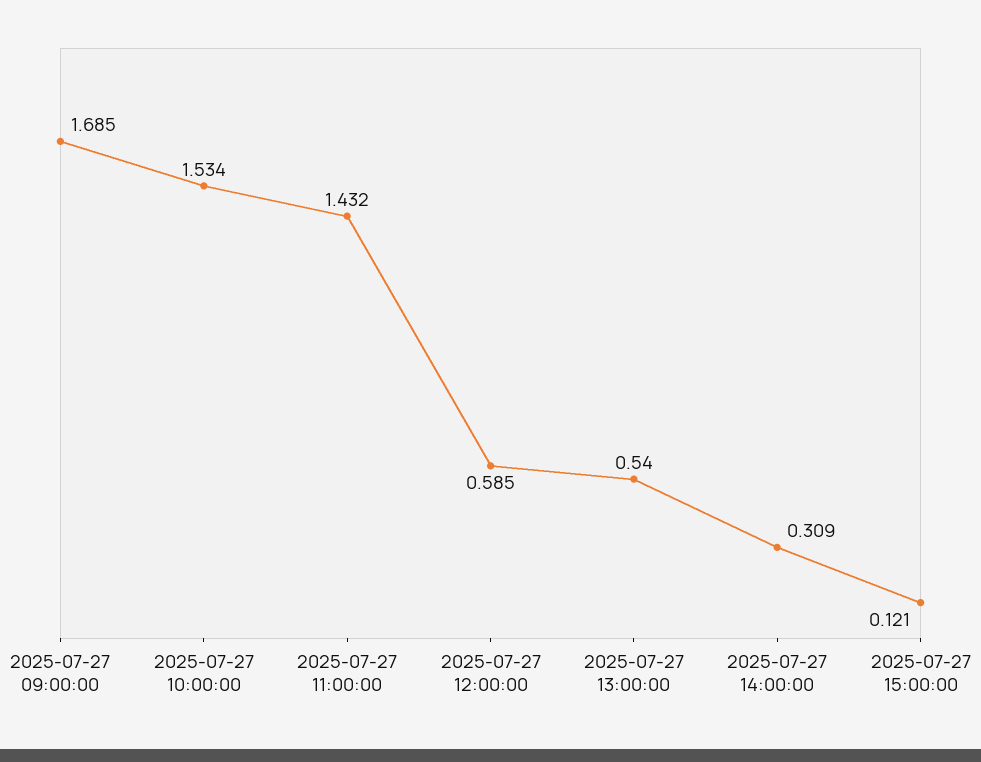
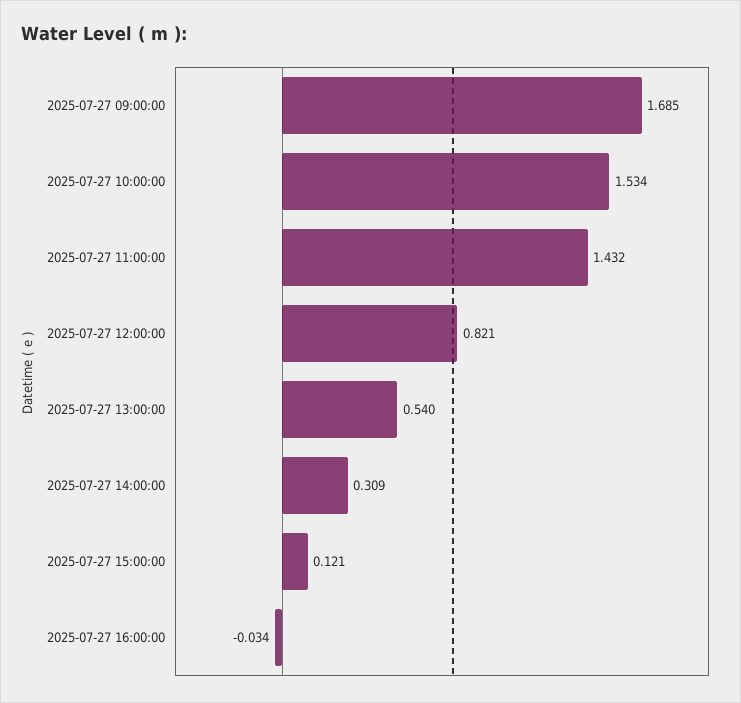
2025-07-27 12:00:00: 0.585 -> 0.821
2025-07-27 16:00:00: none -> -0.034

